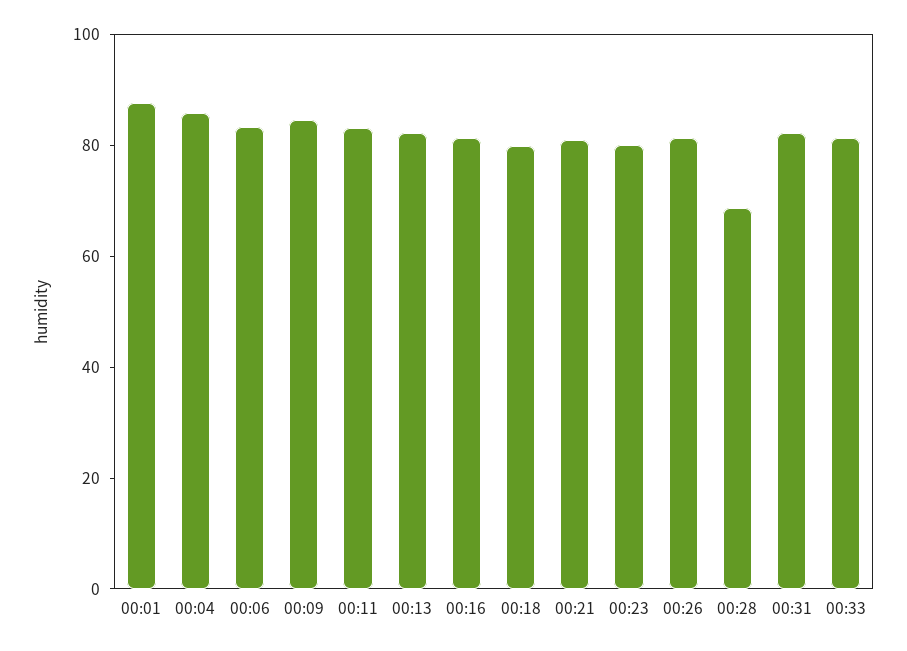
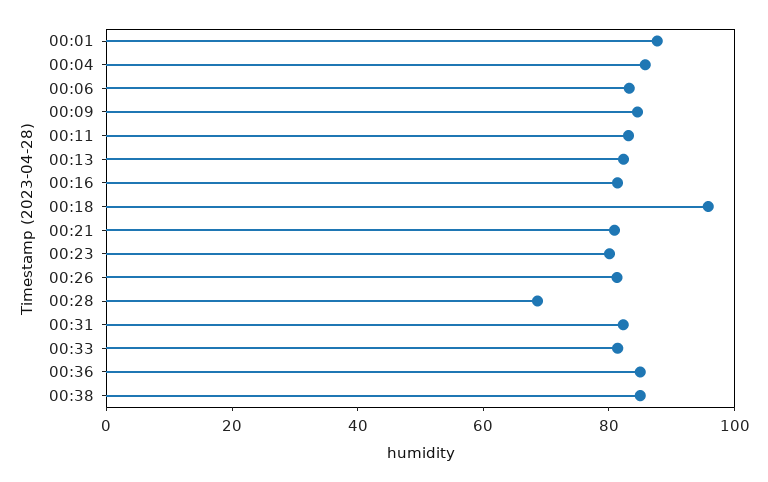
00:18: 80 -> 95
00:36: none -> 85
00:38: none -> 85

